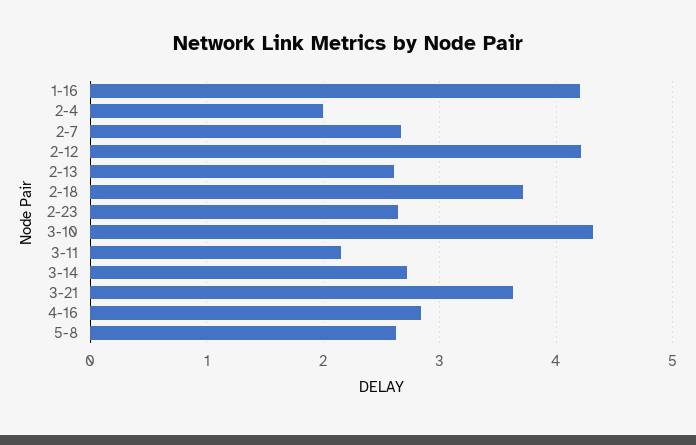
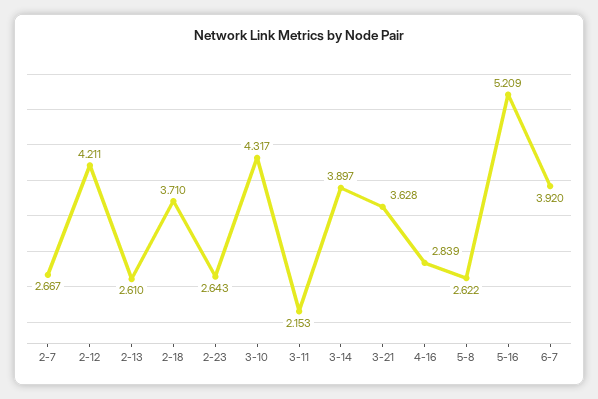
1-16: 4.2 -> none
2-4: 2 -> none
3-14: 2.7 -> 3.897
5-16: none -> 5.209
6-7: none -> 3.92

